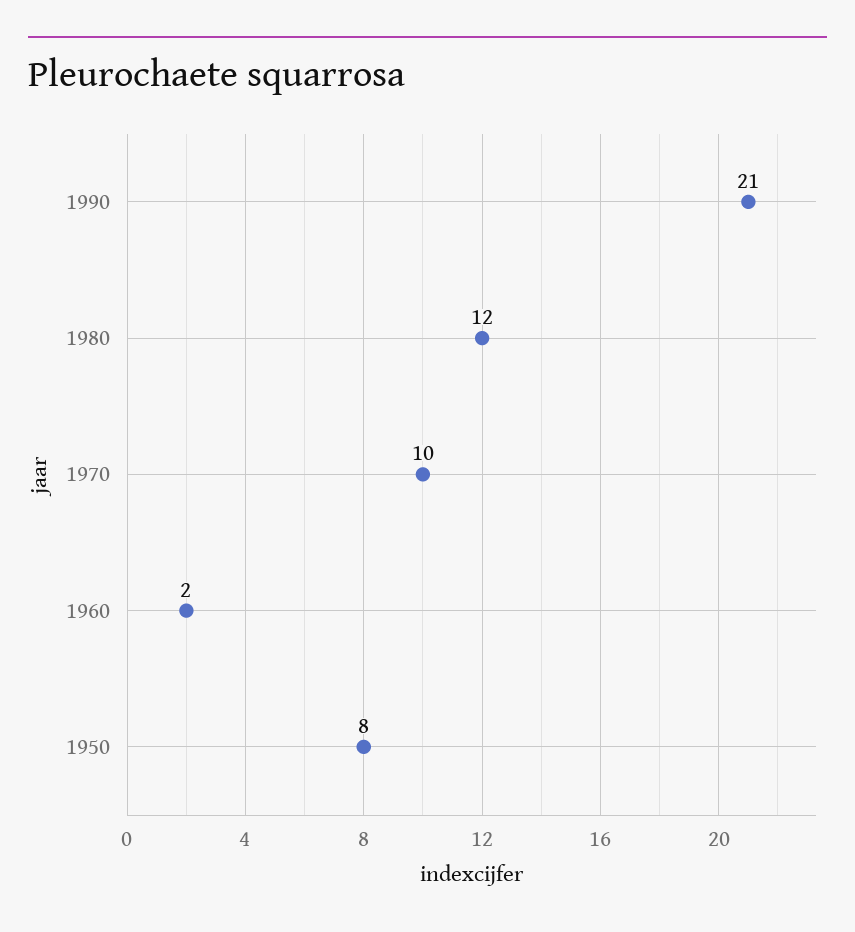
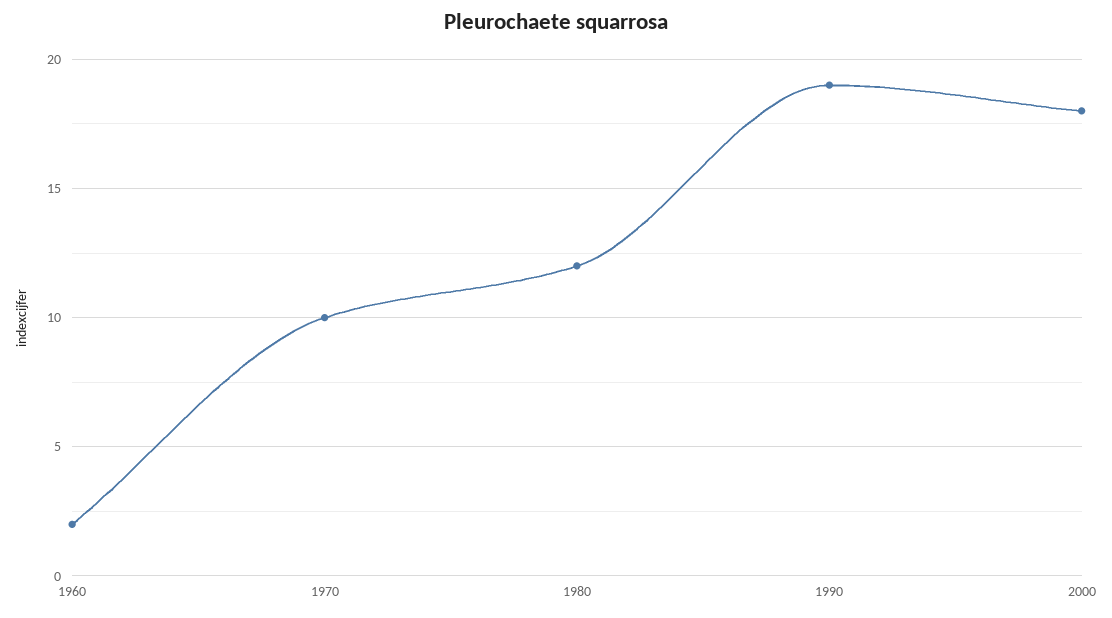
1990: 21 -> 19
1950: 8 -> none
2000: none -> 18

